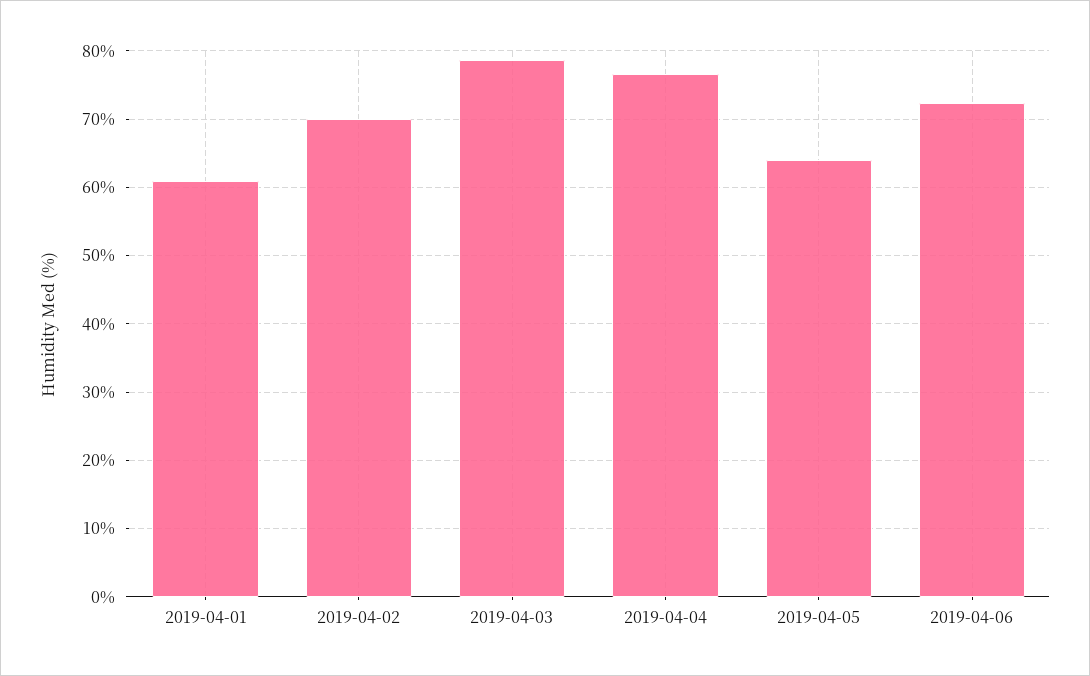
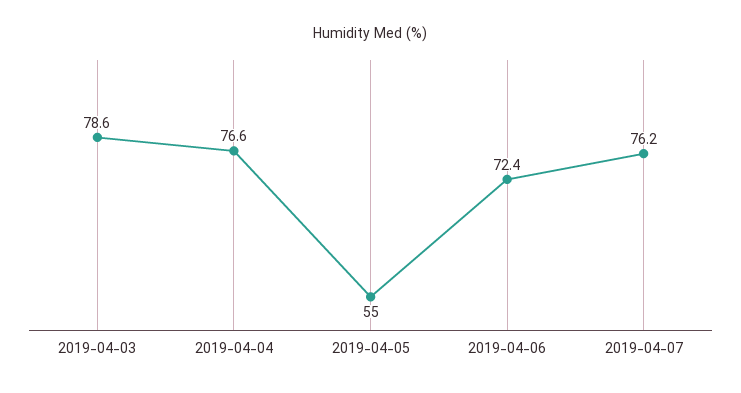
2019-04-01: 61 -> none
2019-04-02: 70 -> none
2019-04-05: 64 -> 55
2019-04-07: none -> 76.2

